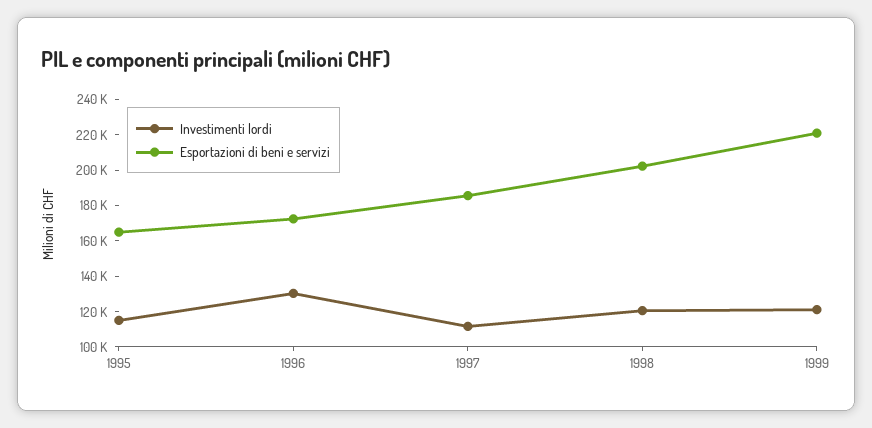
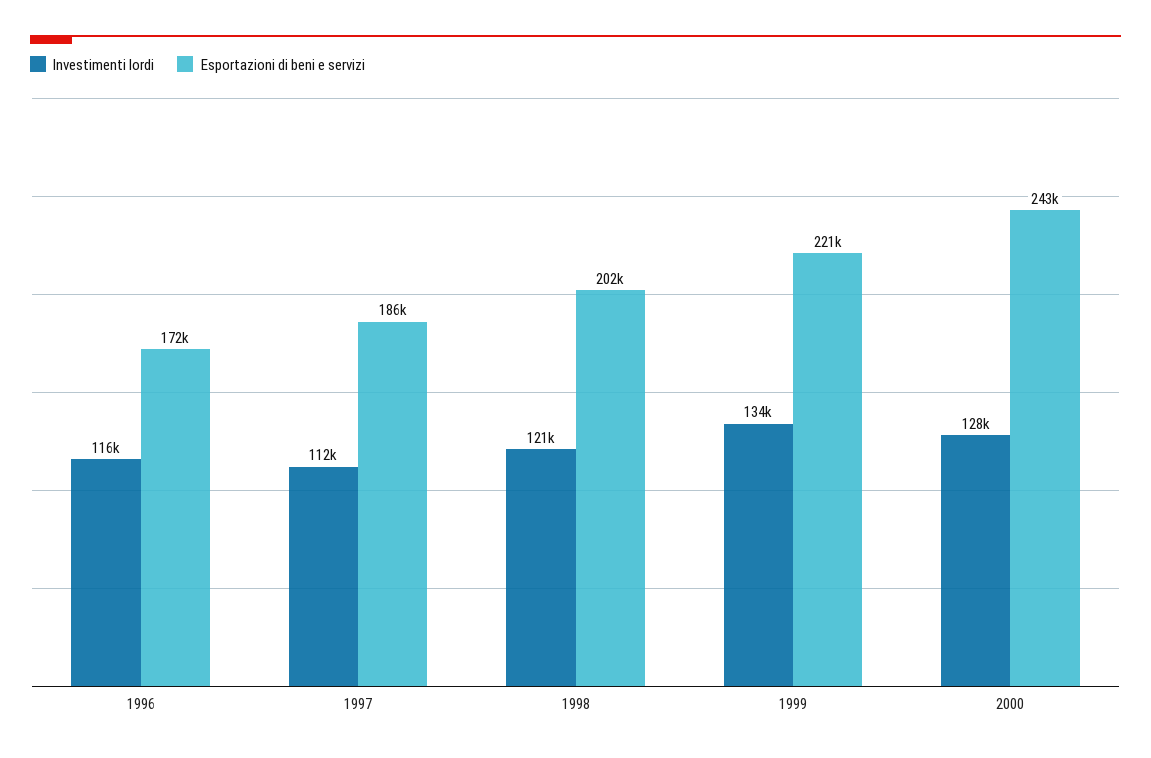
Investimenti lordi, 1995: 115000 -> none
Esportazioni di beni e servizi, 1995: 165000 -> none
Investimenti lordi, 1996: 130000 -> 116000
Investimenti lordi, 1999: 120000 -> 134000
Investimenti lordi, 2000: none -> 128000
Esportazioni di beni e servizi, 2000: none -> 243000

